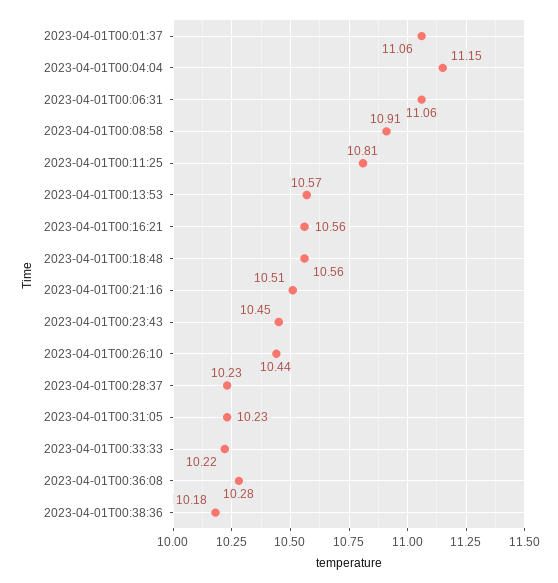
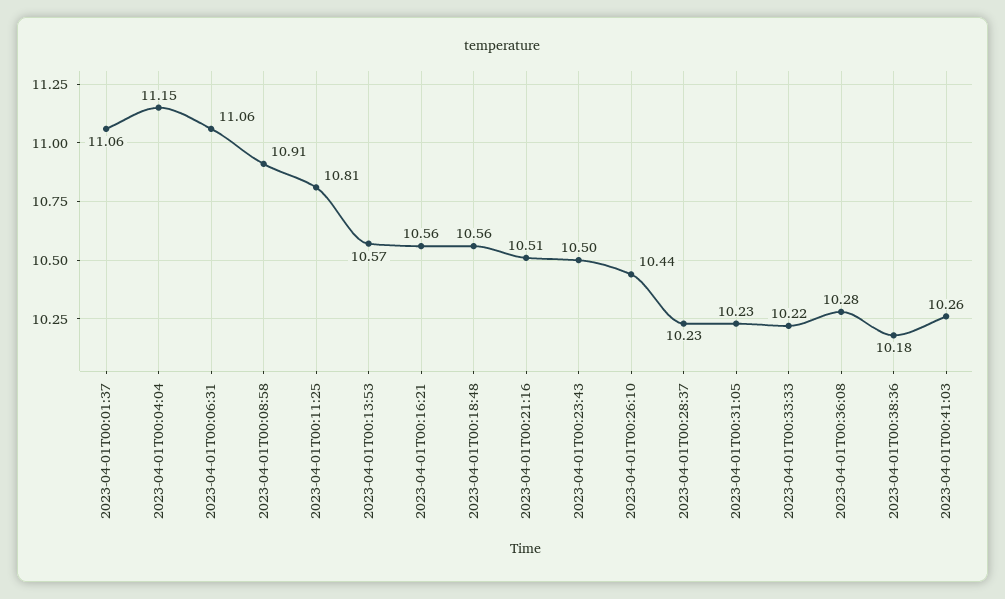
2023-04-01T00:23:43: 10.45 -> 10.5
2023-04-01T00:41:03: none -> 10.26

